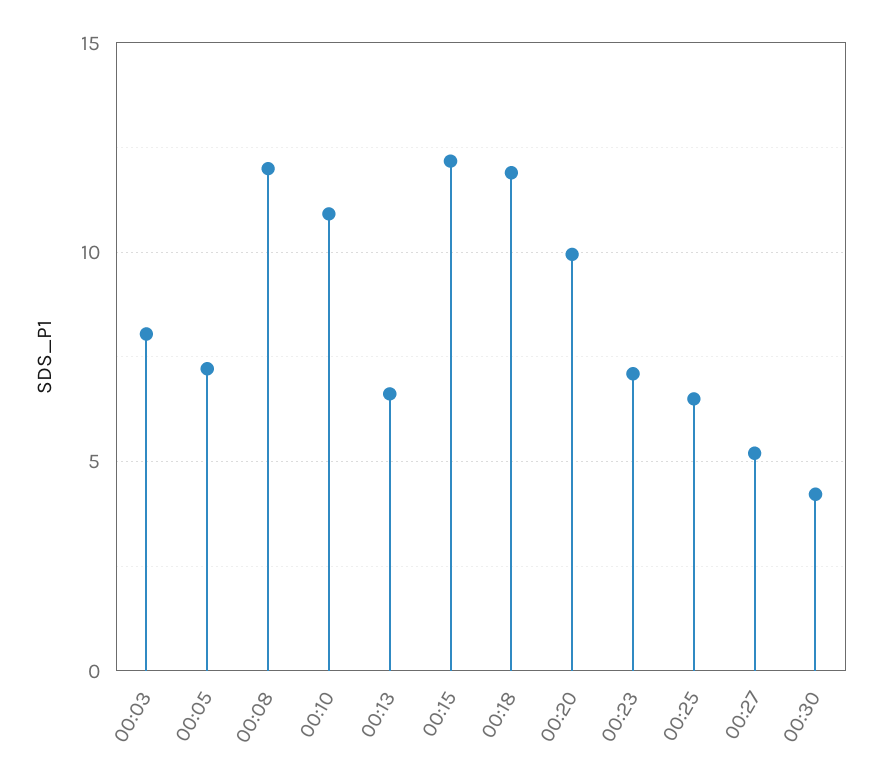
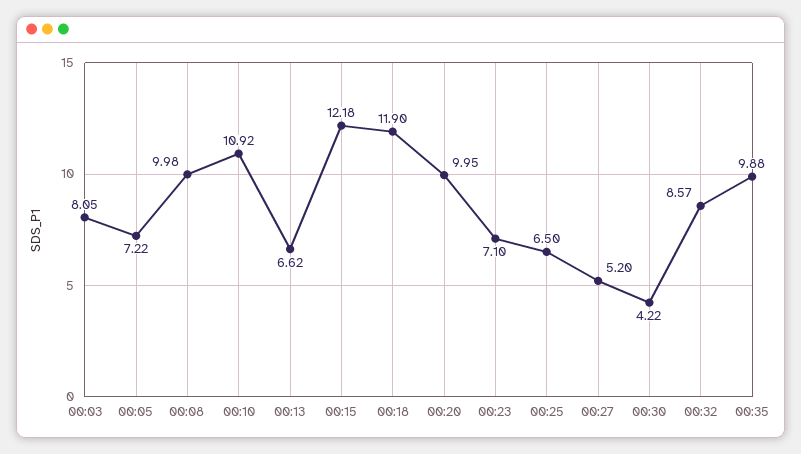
00:08: 12 -> 9.98
00:32: none -> 8.57
00:35: none -> 9.88

